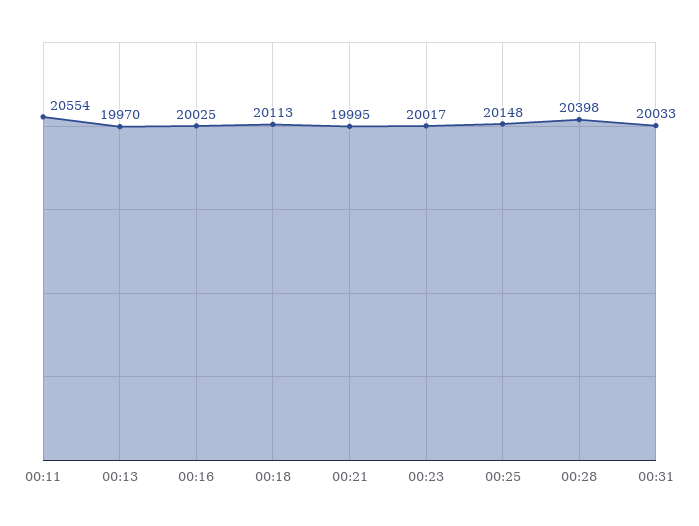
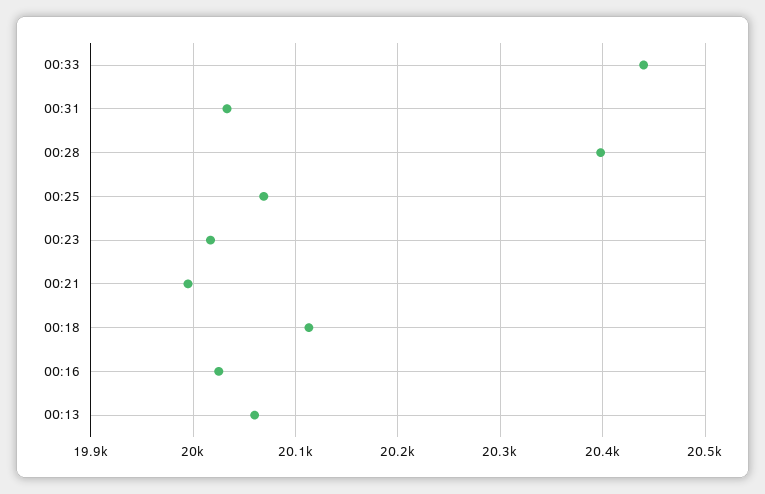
00:11: 20554 -> none
00:13: 19970 -> 20060
00:25: 20148 -> 20070
00:33: none -> 20440

